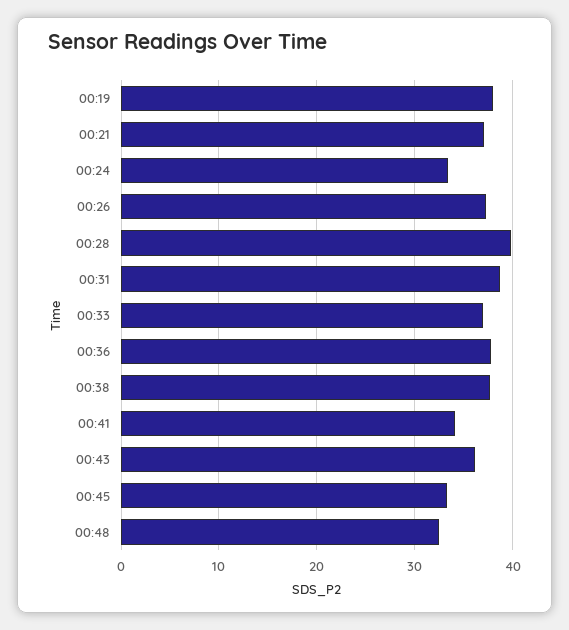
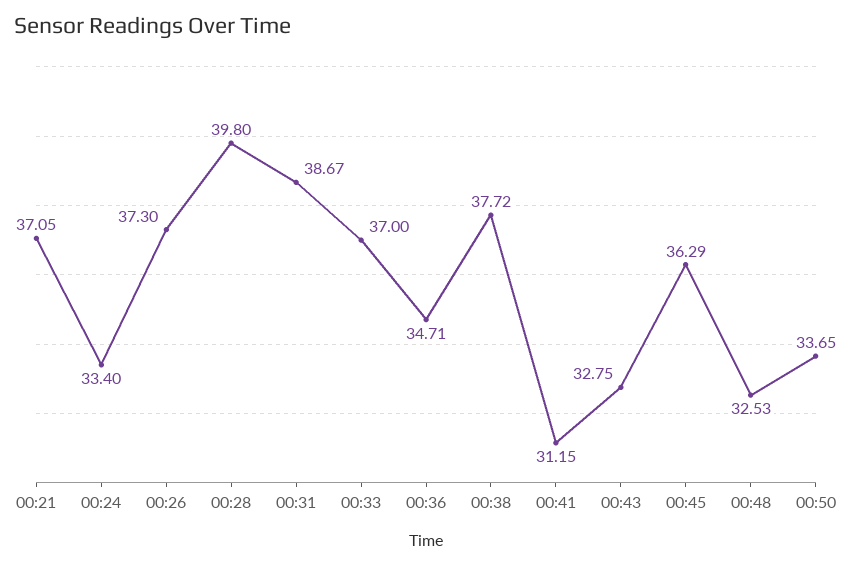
00:19: 38 -> none
00:36: 38 -> 34.71
00:41: 34 -> 31.15
00:43: 36 -> 32.75
00:45: 33 -> 36.29
00:50: none -> 33.65

